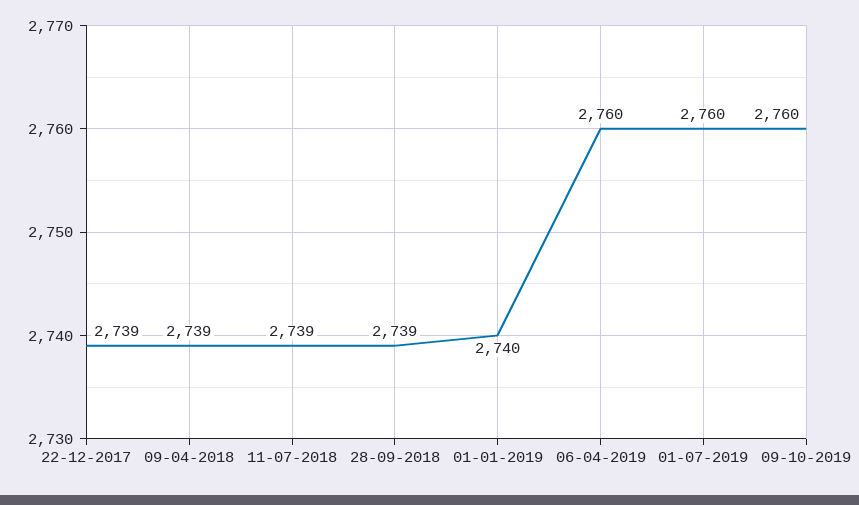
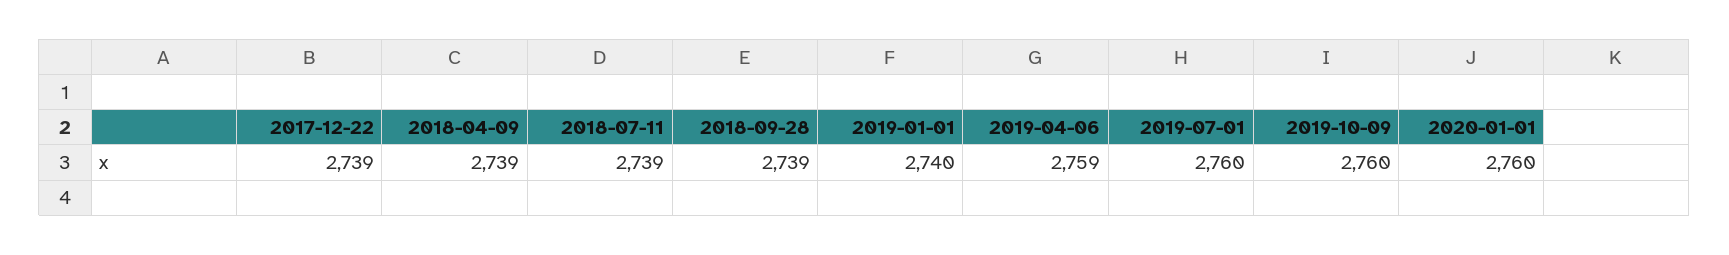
06-04-2019: 2760 -> 2759
2020-01-01: none -> 2760

